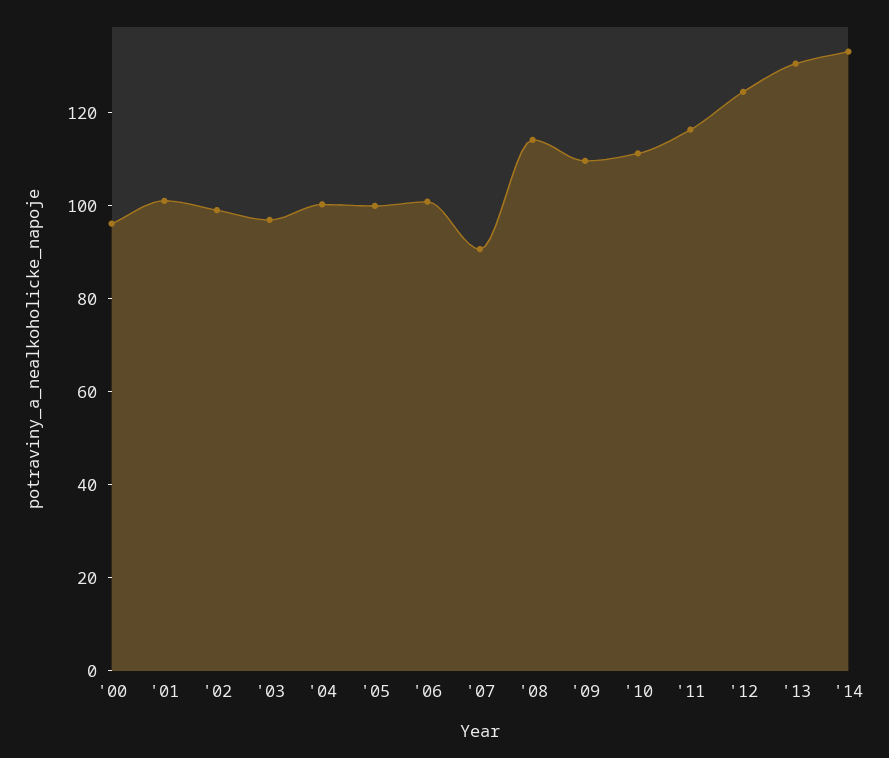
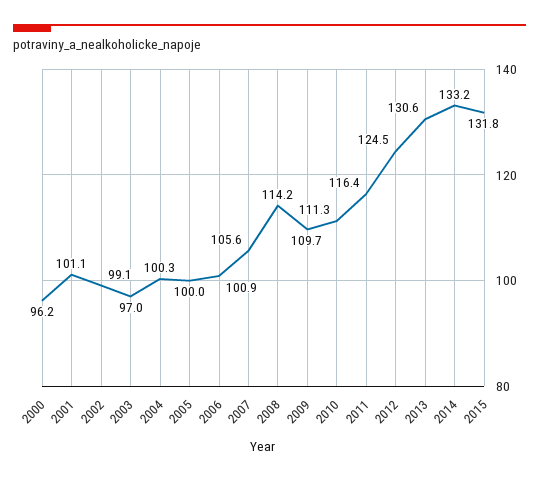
'07: 90 -> 105.6
2015: none -> 131.8

